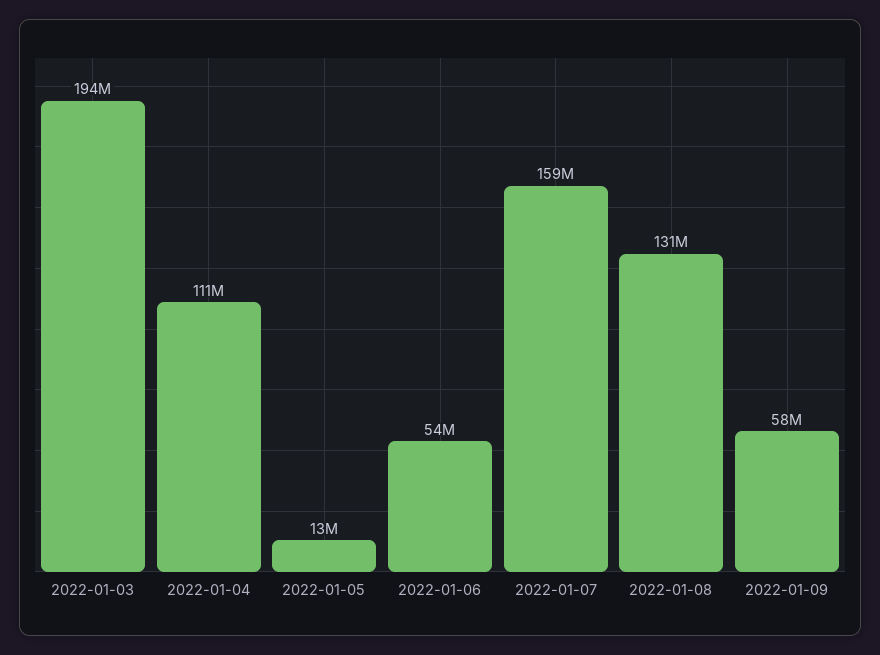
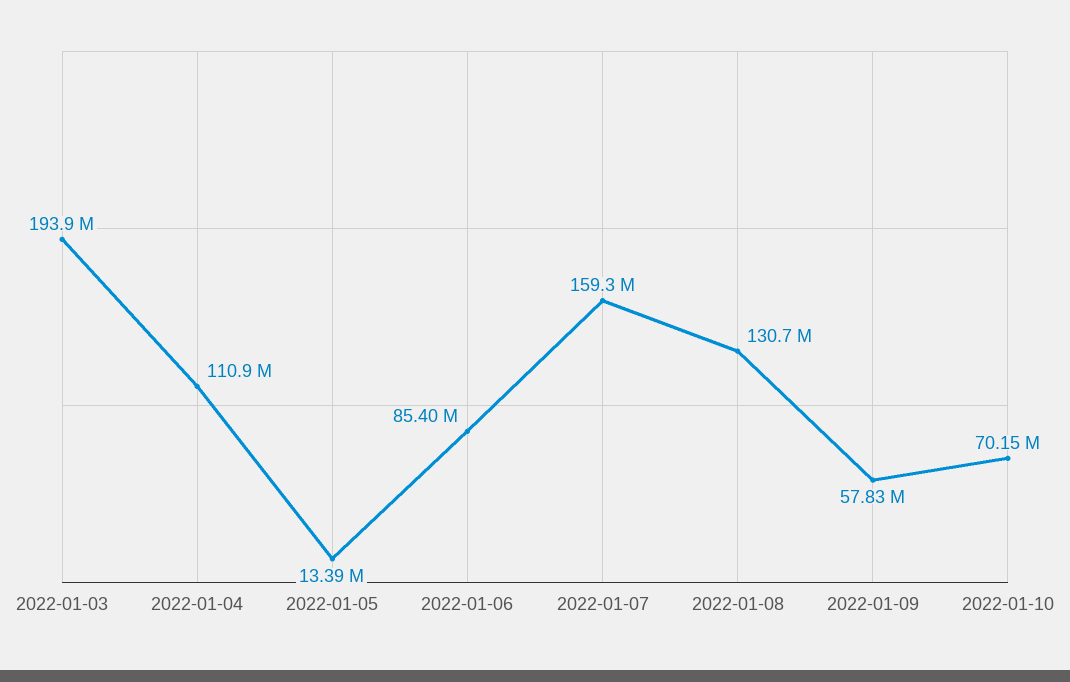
2022-01-06: 54000000 -> 85400000
2022-01-10: none -> 70150000

